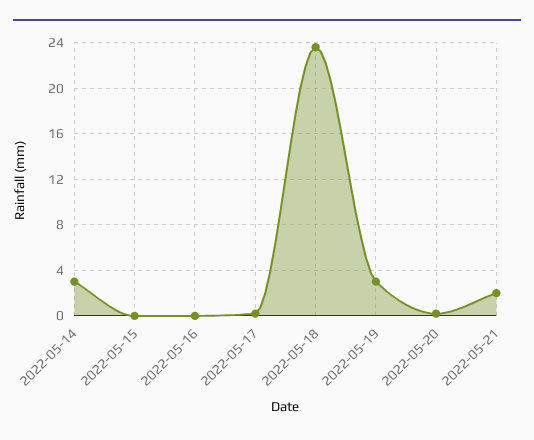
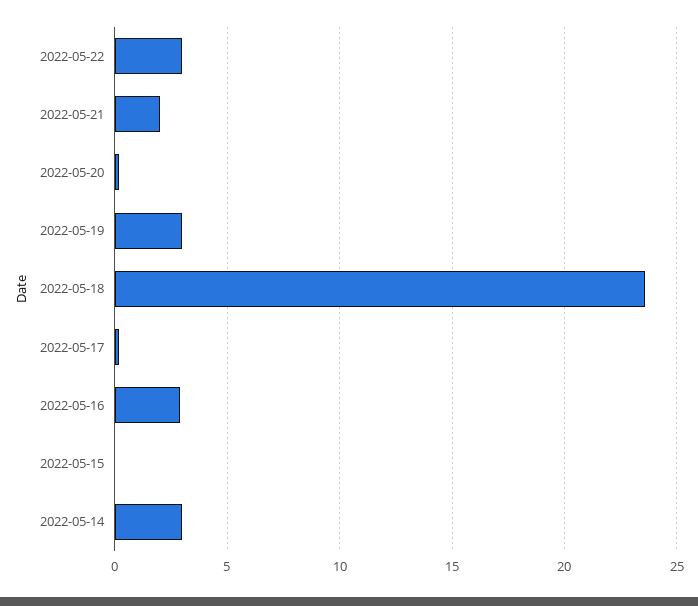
2022-05-16: 0 -> 3
2022-05-22: none -> 3

